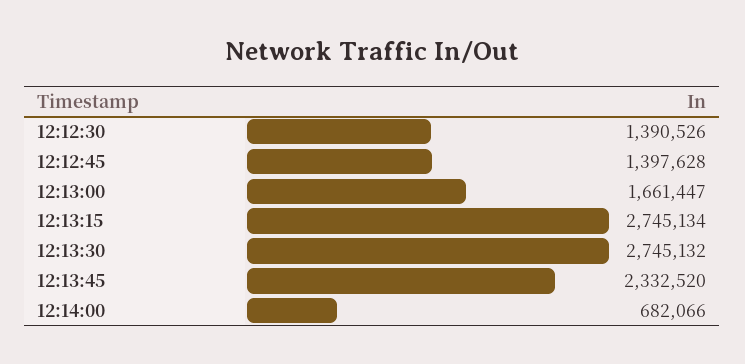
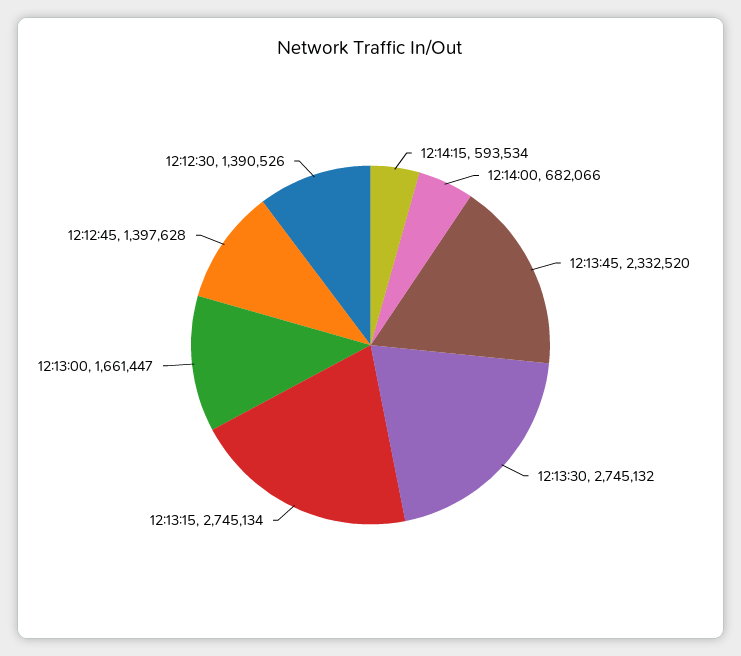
12:14:15: none -> 593534

